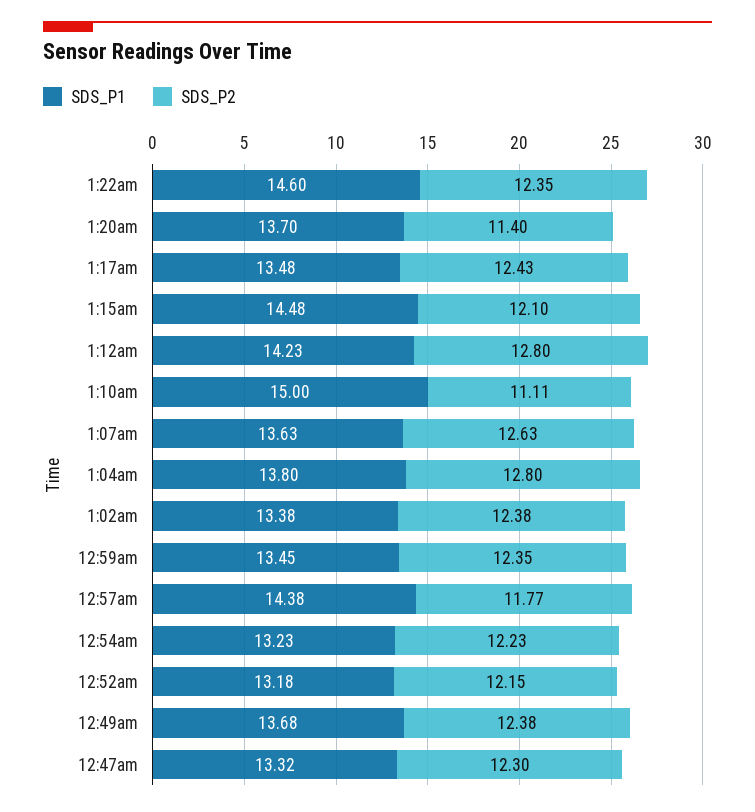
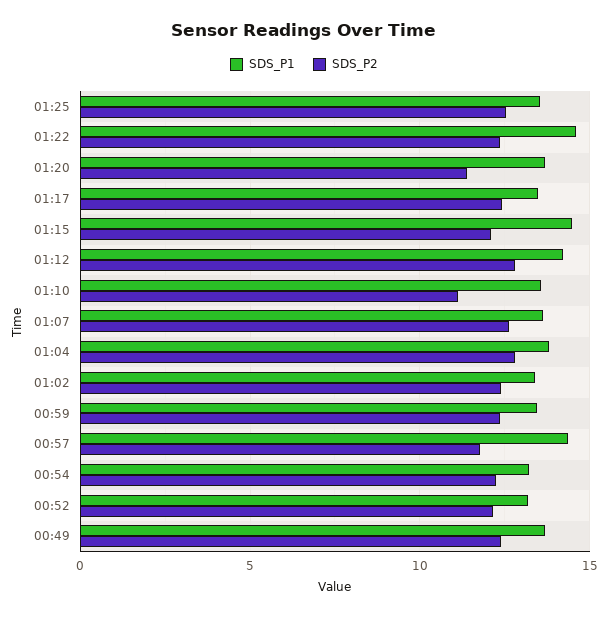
SDS_P1, 1:10am: 15 -> 13.5
SDS_P1, 12:47am: 13.32 -> none
SDS_P2, 12:47am: 12.3 -> none
SDS_P1, 01:25: none -> 13.5
SDS_P2, 01:25: none -> 12.5

